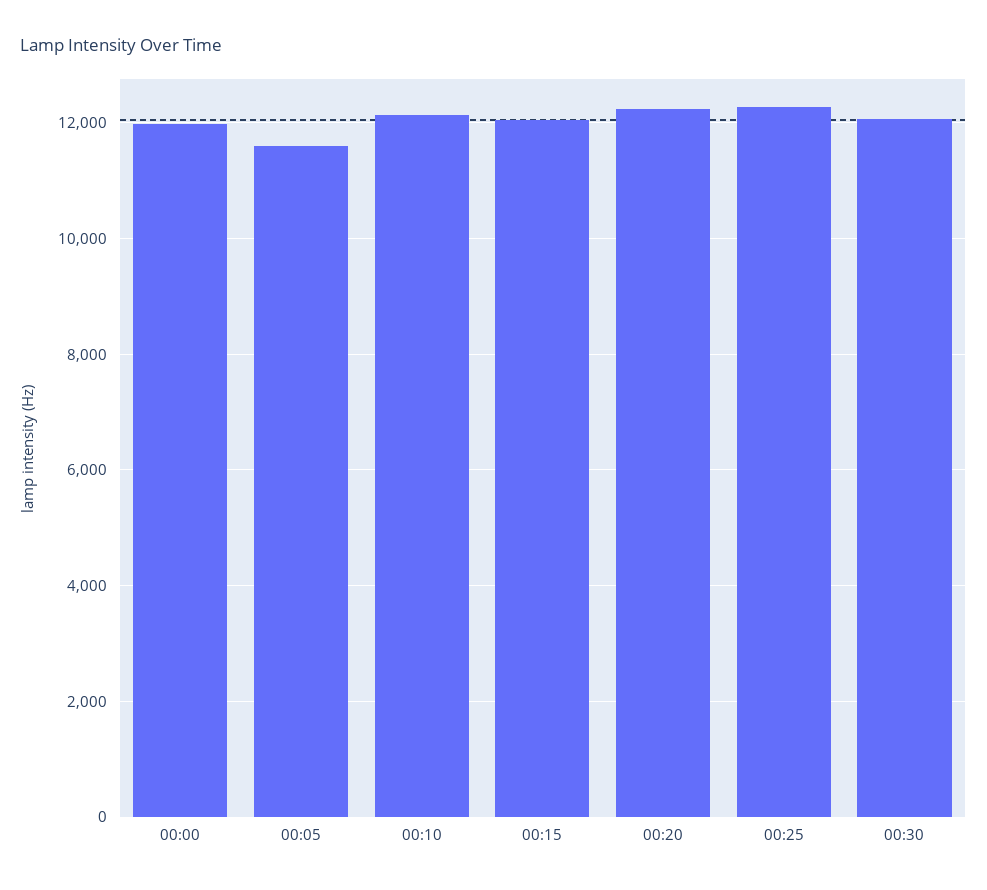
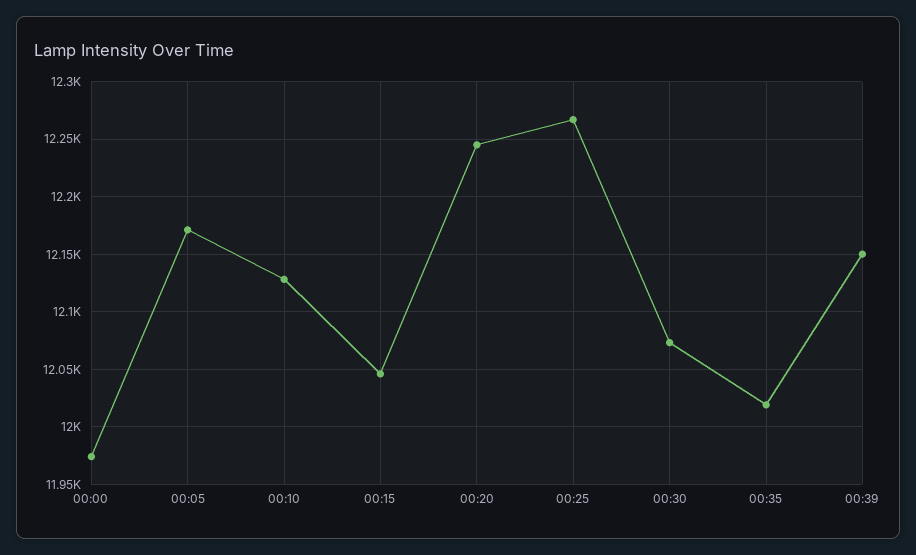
00:05: 11600 -> 12170
00:35: none -> 12020
00:39: none -> 12150

